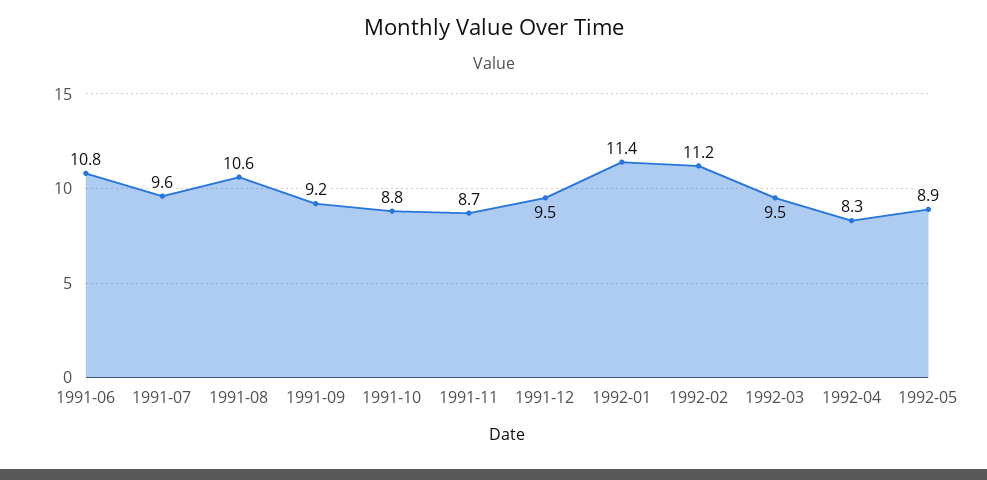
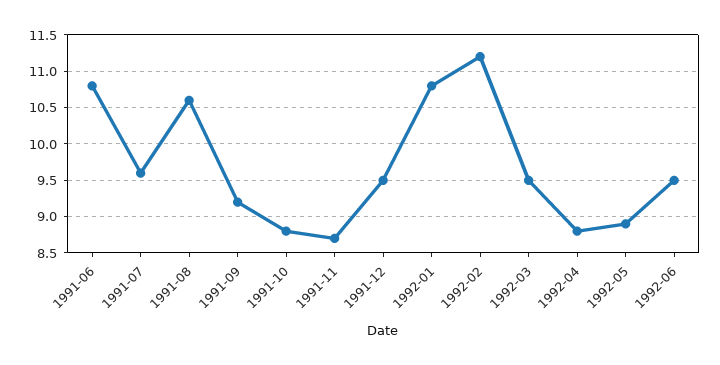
1992-01: 11.4 -> 10.8
1992-04: 8.3 -> 8.8
1992-06: none -> 9.5

